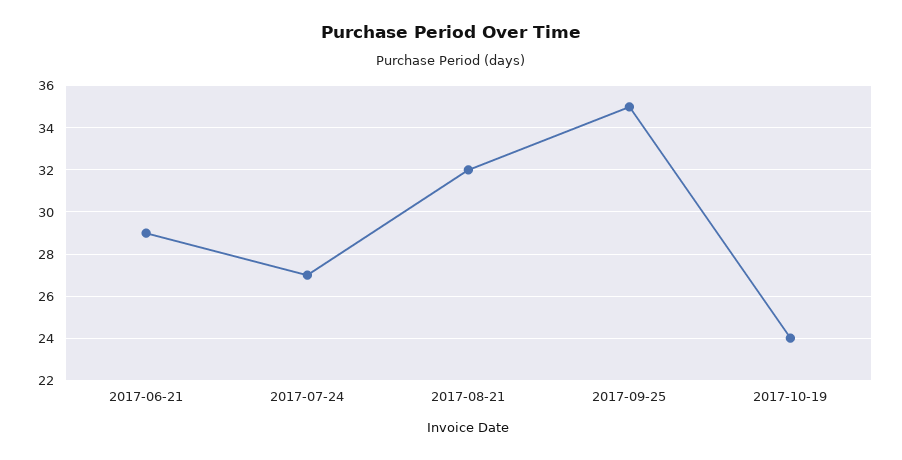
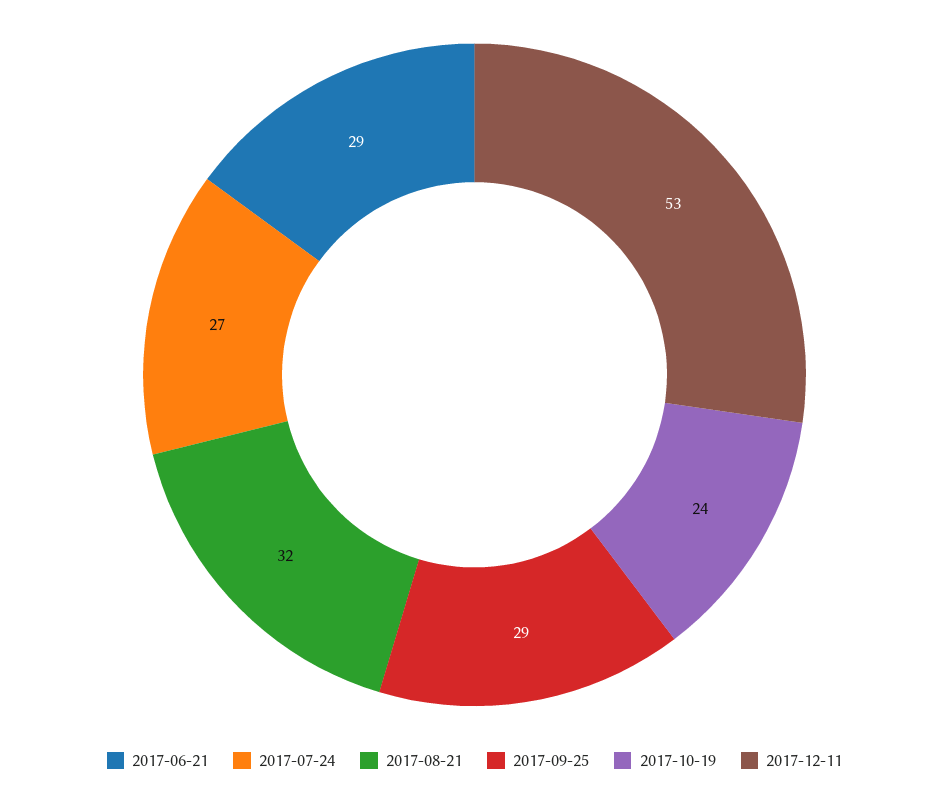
2017-09-25: 35 -> 29
2017-12-11: none -> 53

